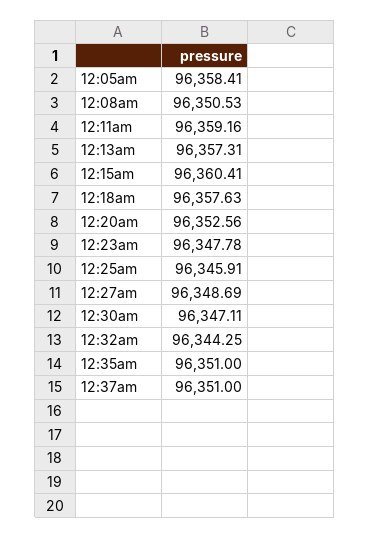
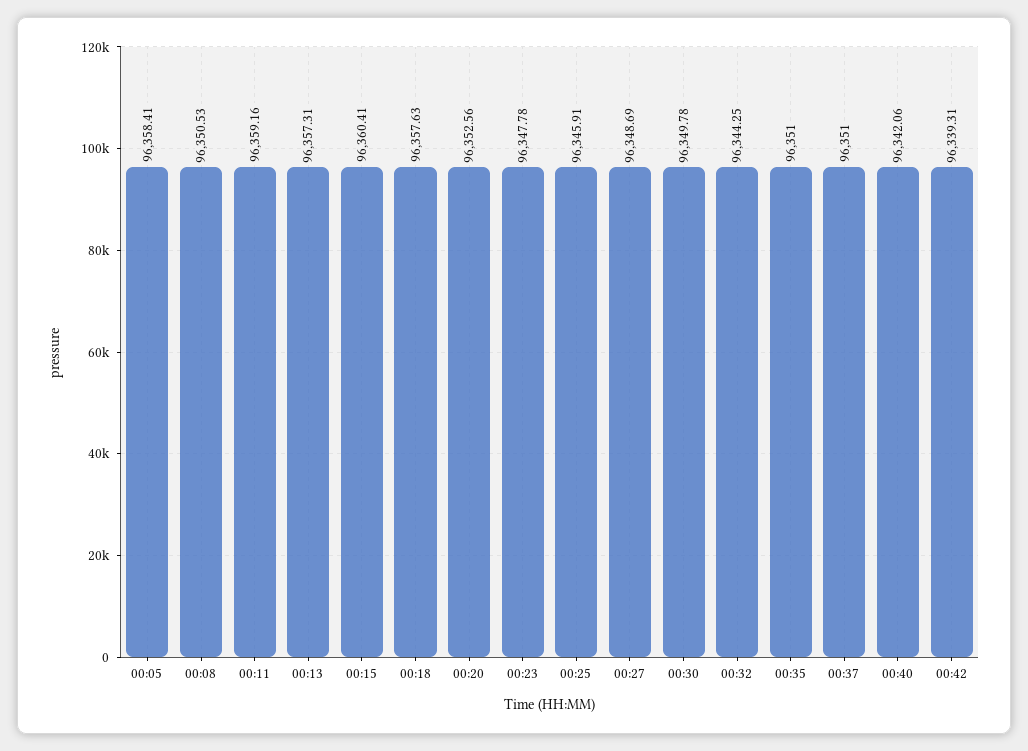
12:30am: 96347.11 -> 96349.78
00:40: none -> 96342.06
00:42: none -> 96339.31

